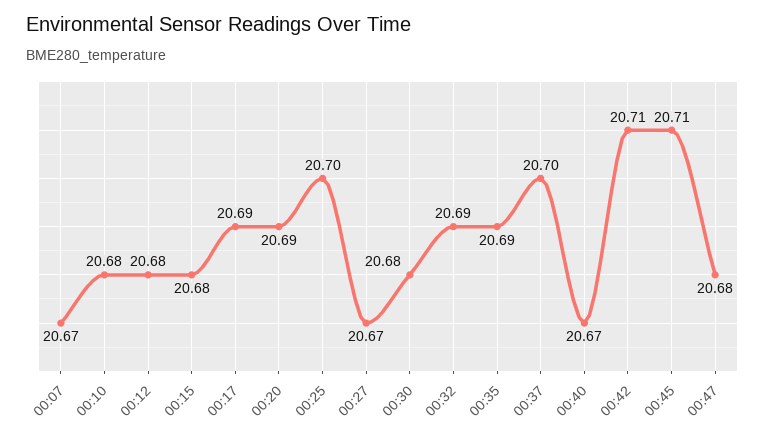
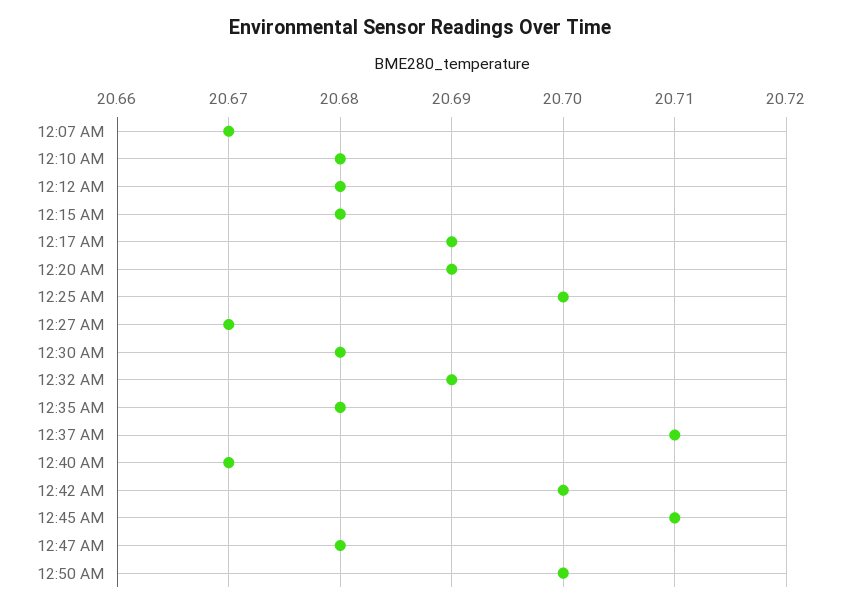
00:35: 20.69 -> 20.68
00:37: 20.7 -> 20.71
00:42: 20.71 -> 20.7
12:50 AM: none -> 20.7

